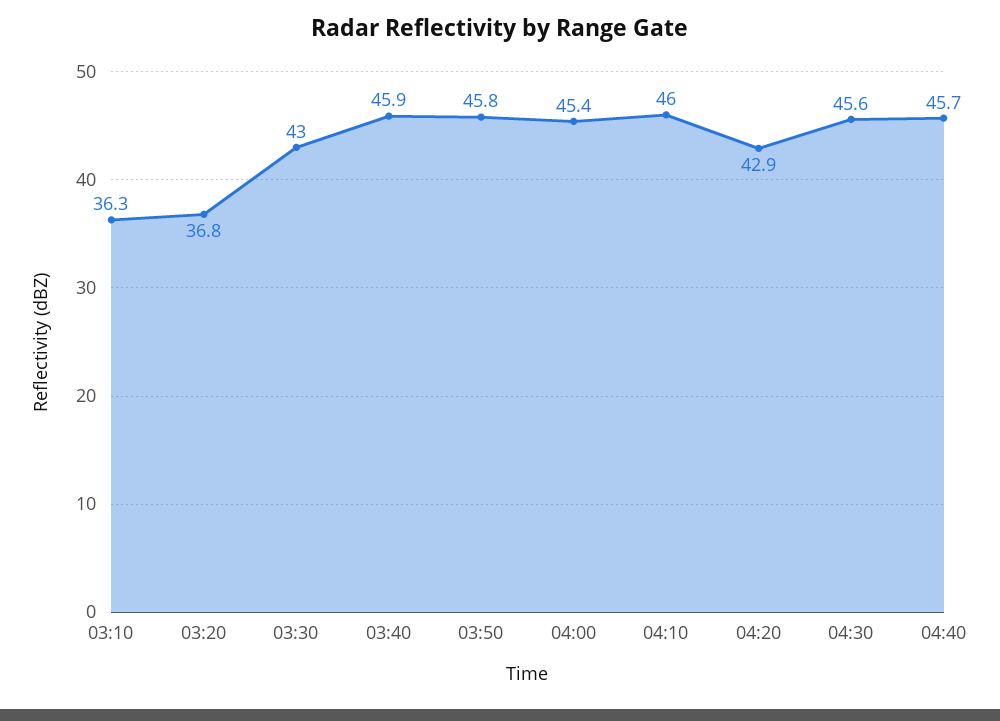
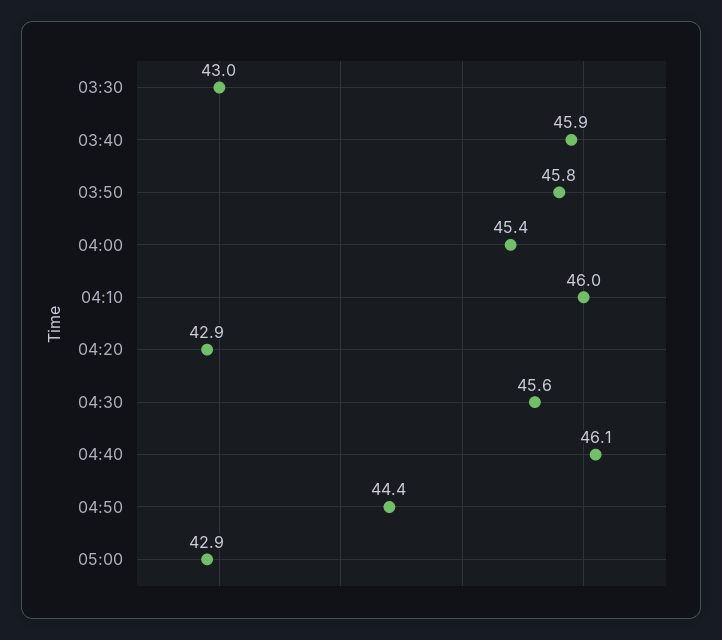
03:10: 36.3 -> none
03:20: 36.8 -> none
04:40: 45.7 -> 46.1
04:50: none -> 44.4
05:00: none -> 42.9

